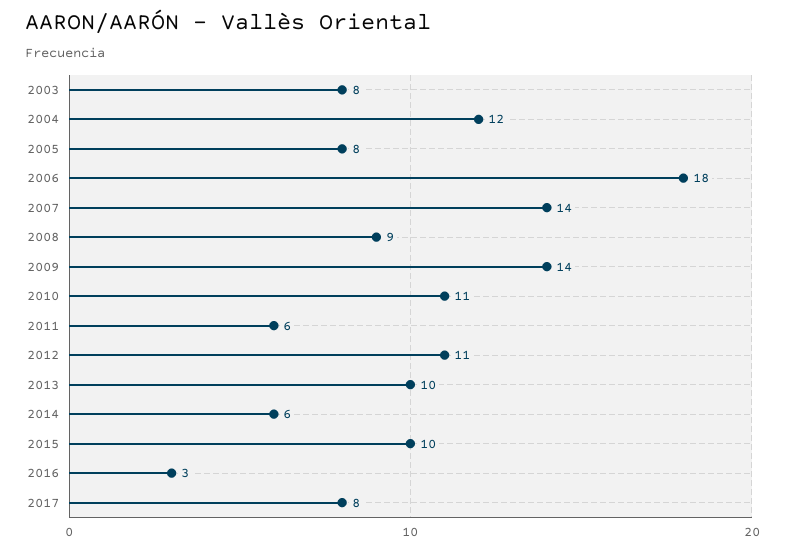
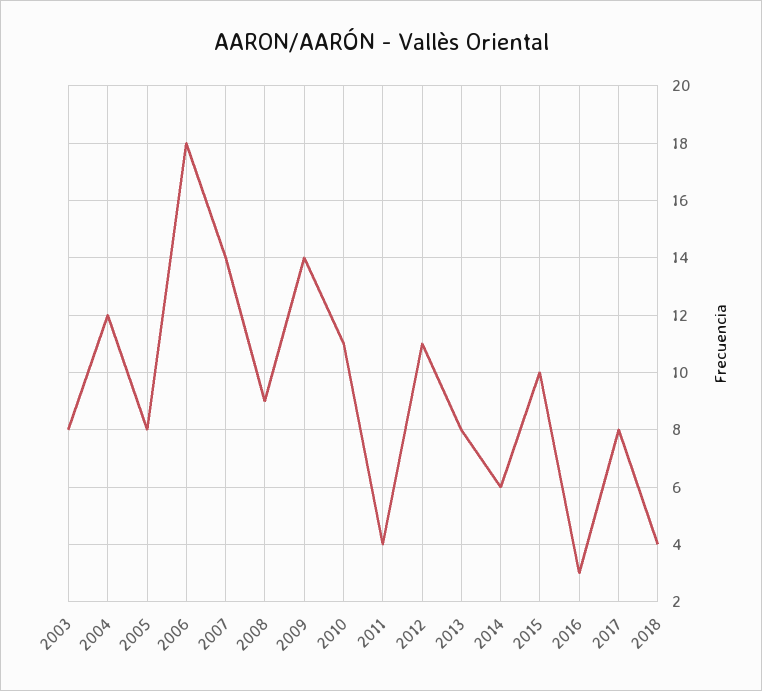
2011: 6 -> 4
2013: 10 -> 8
2018: none -> 4

